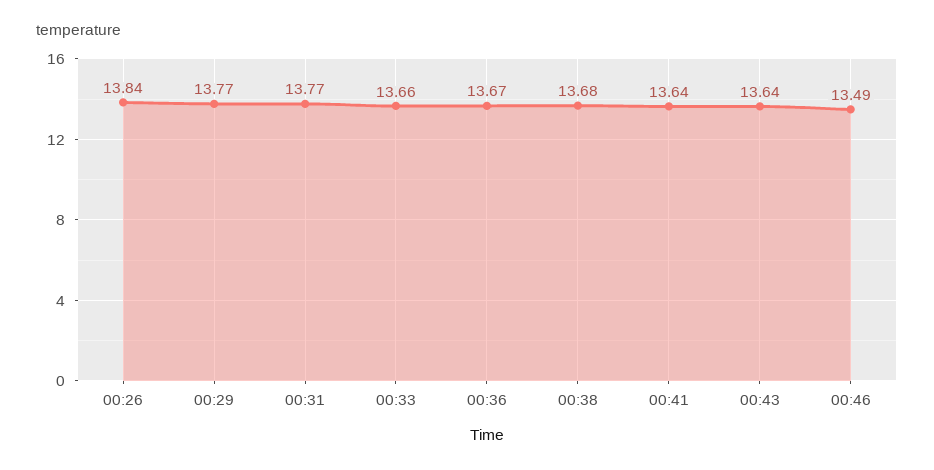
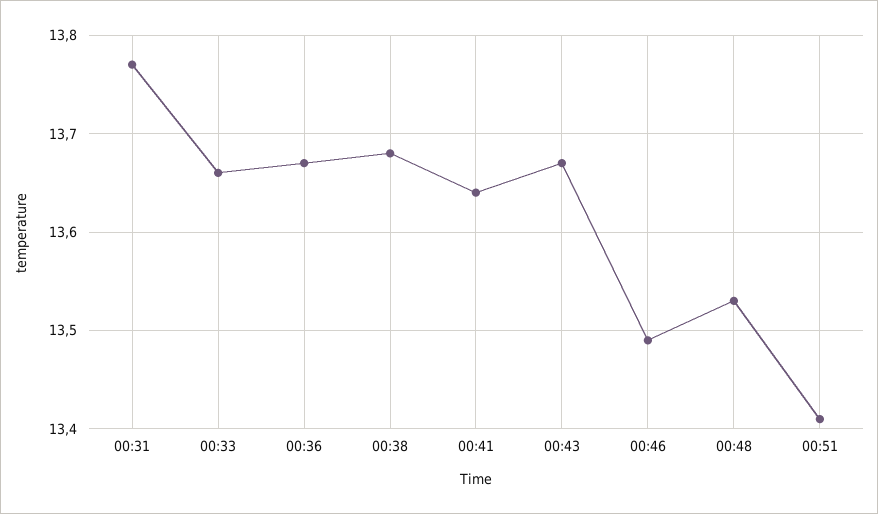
00:26: 13.84 -> none
00:29: 13.77 -> none
00:43: 13.64 -> 13.67
00:48: none -> 13.53
00:51: none -> 13.41

